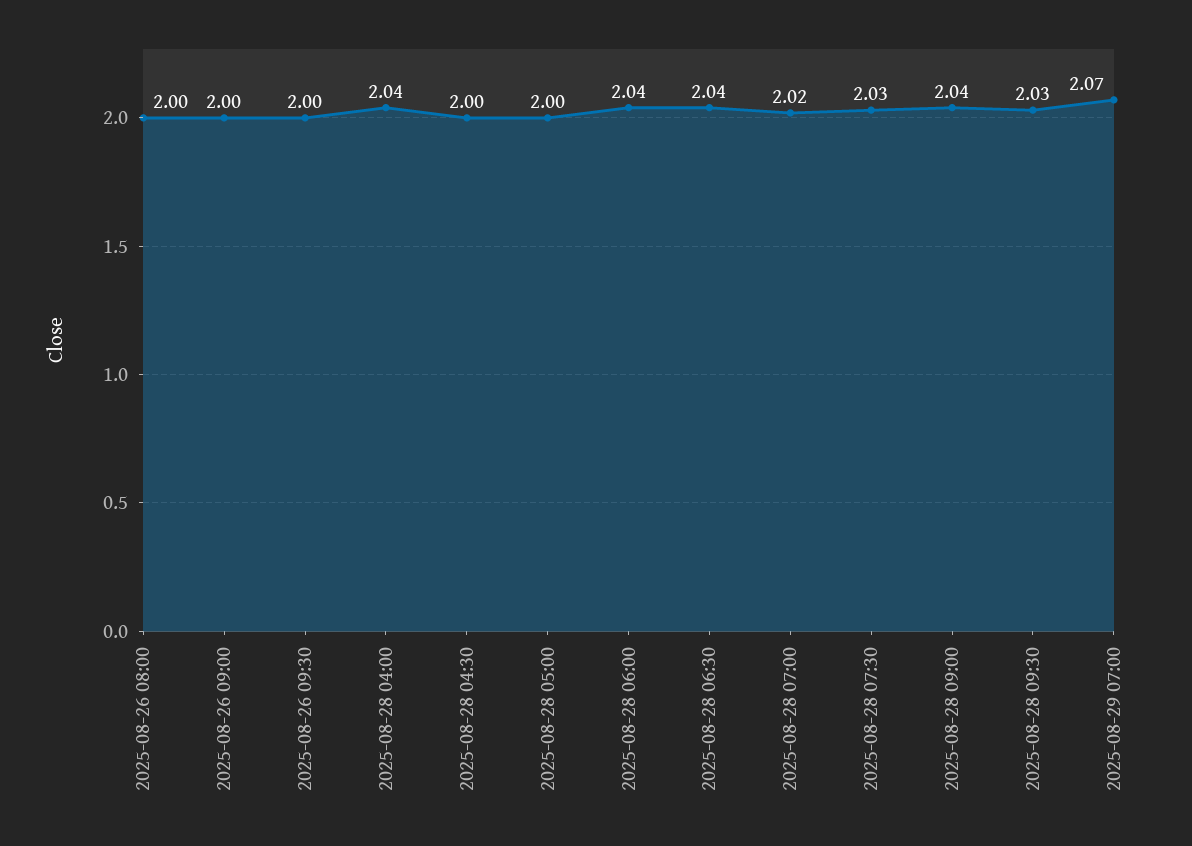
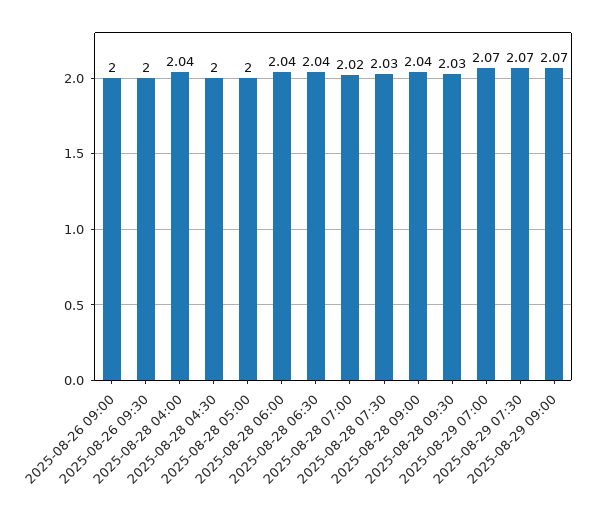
2025-08-26 08:00: 2 -> none
2025-08-29 07:30: none -> 2.07
2025-08-29 09:00: none -> 2.07

